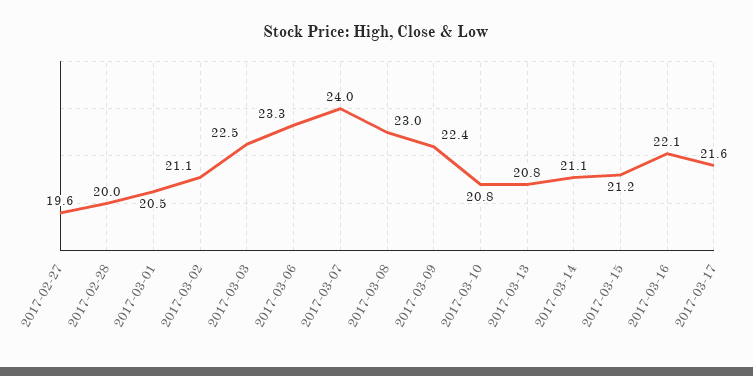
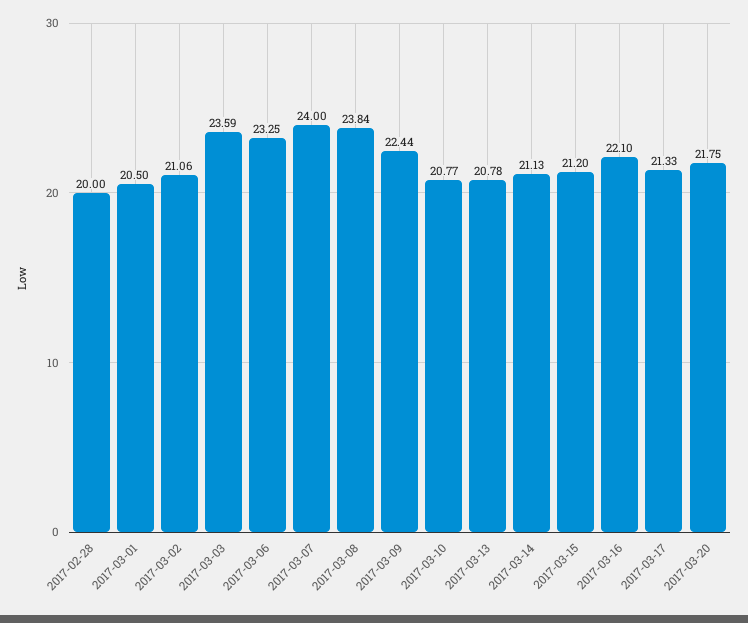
2017-02-27: 19.6 -> none
2017-03-03: 22.5 -> 23.59
2017-03-08: 23 -> 23.84
2017-03-17: 21.6 -> 21.33
2017-03-20: none -> 21.75

